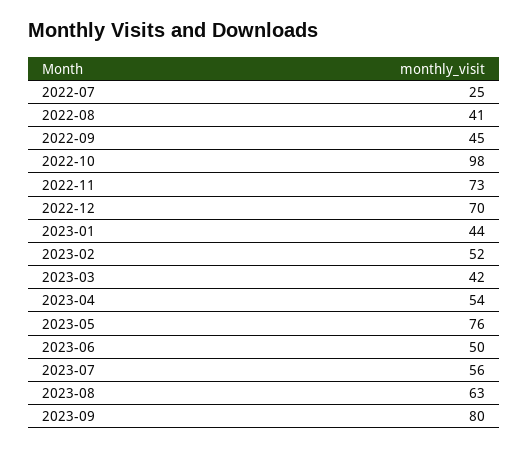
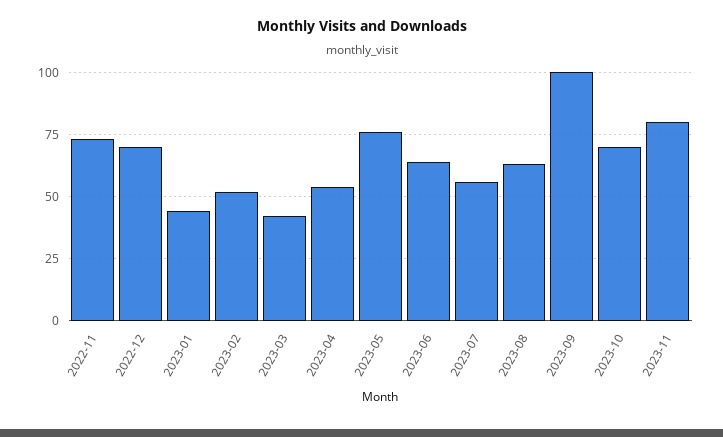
2022-07: 25 -> none
2022-08: 41 -> none
2022-09: 45 -> none
2022-10: 98 -> none
2023-06: 50 -> 65
2023-09: 80 -> 100
2023-10: none -> 70
2023-11: none -> 80

